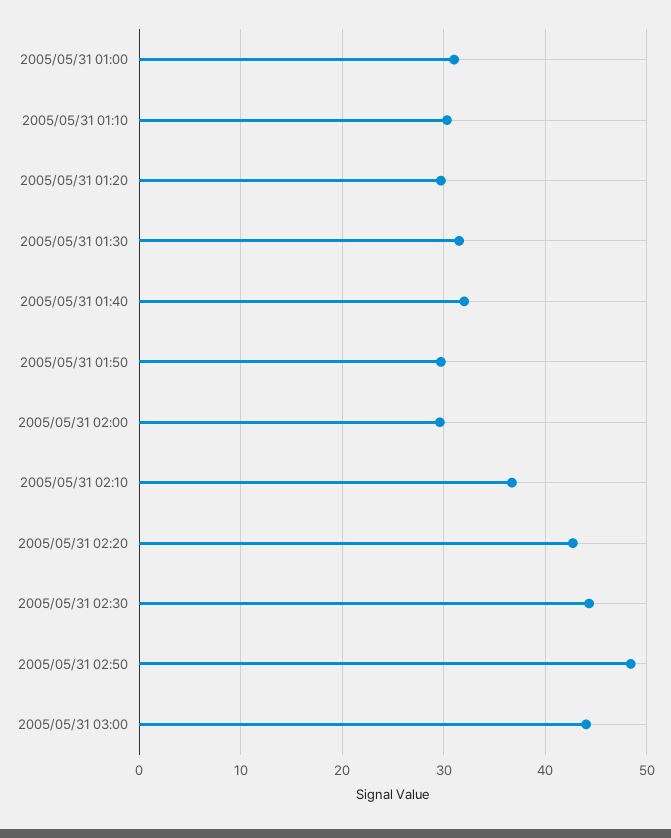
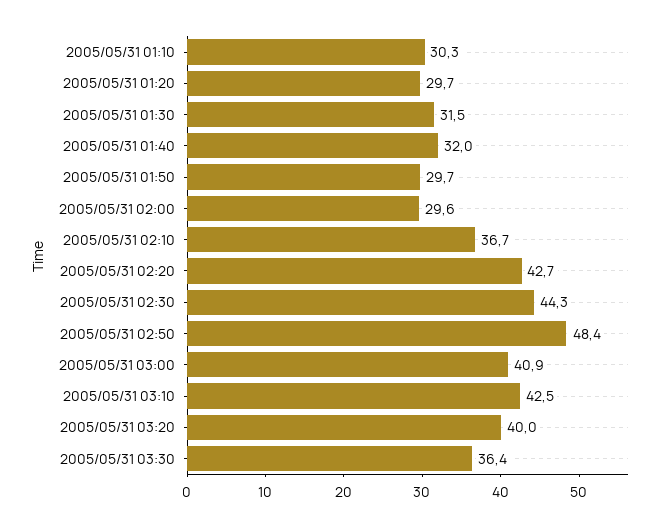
2005/05/31 01:00: 31 -> none
2005/05/31 03:00: 44 -> 40.9
2005/05/31 03:10: none -> 42.5
2005/05/31 03:20: none -> 40
2005/05/31 03:30: none -> 36.4

